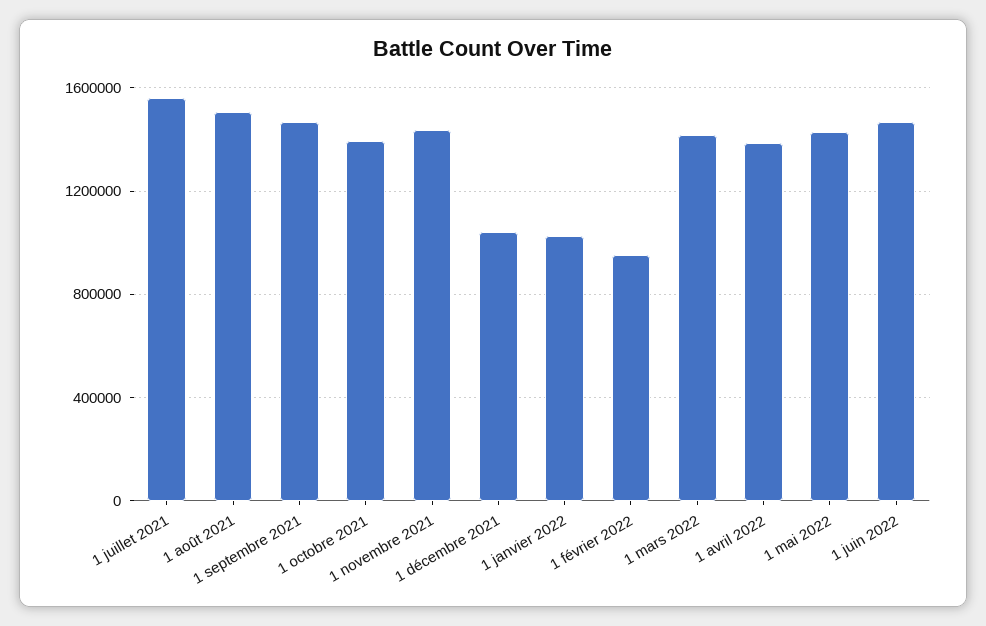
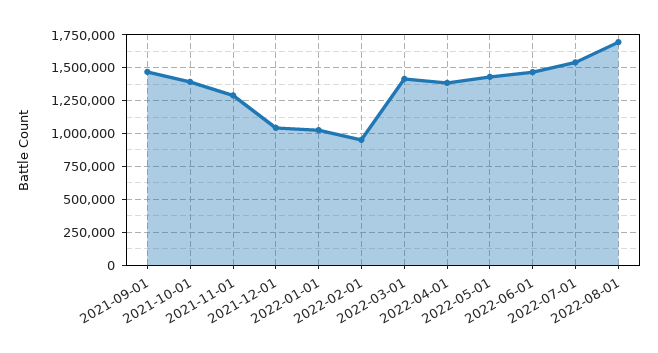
1 juillet 2021: 1550000 -> none
1 août 2021: 1500000 -> none
1 novembre 2021: 1450000 -> 1300000
2022-07-01: none -> 1550000
2022-08-01: none -> 1700000

